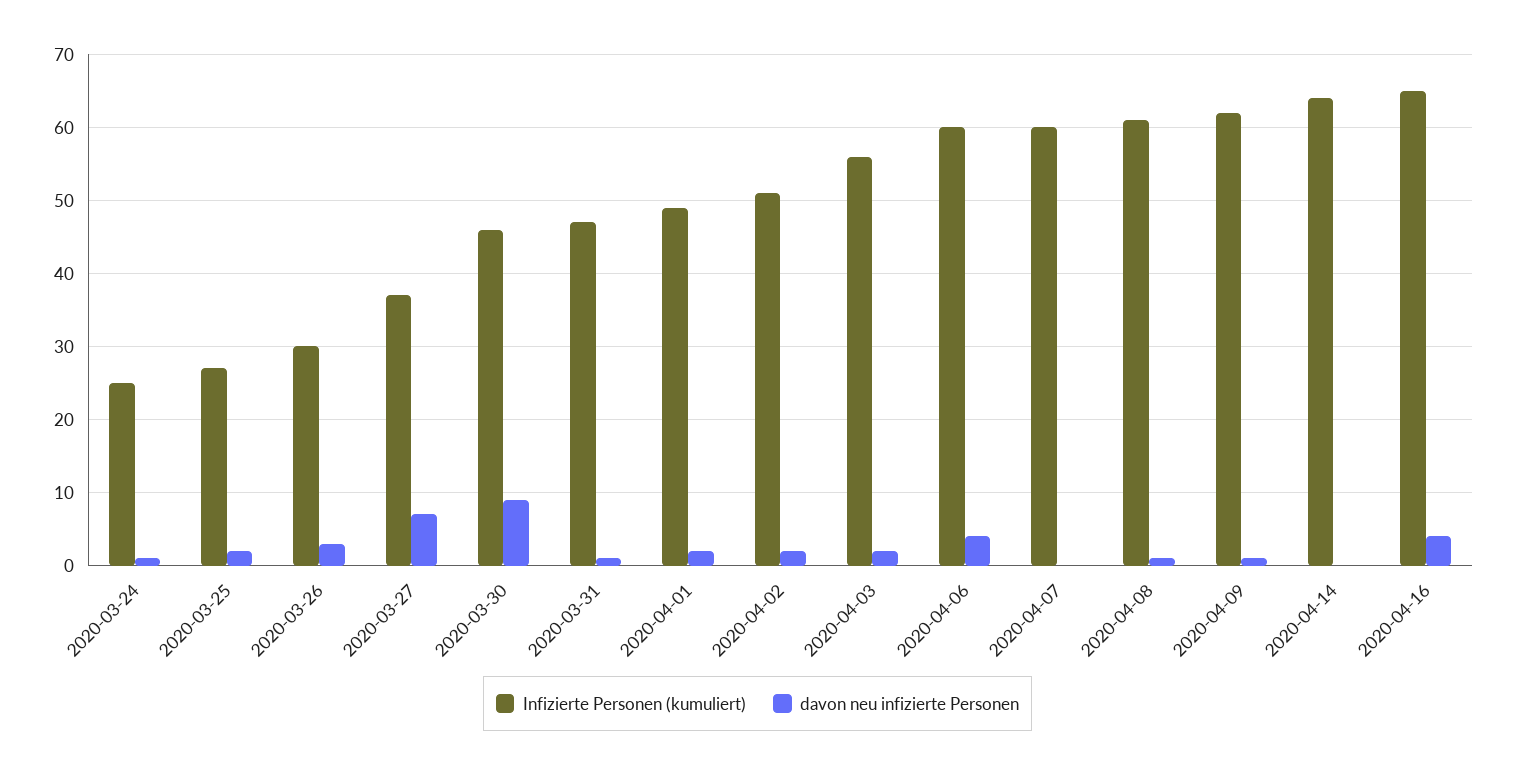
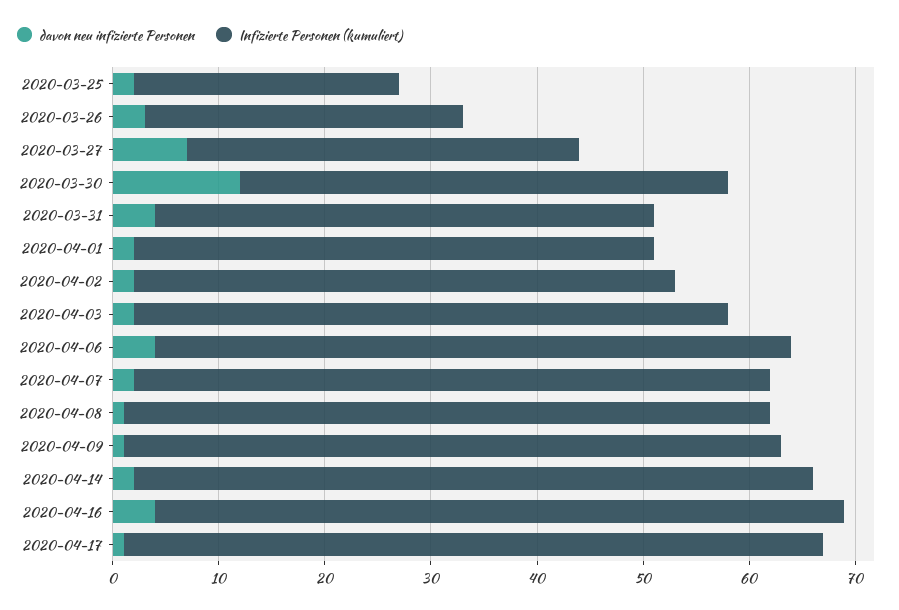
Infizierte Personen (kumuliert), 2020-03-24: 25 -> none
davon neu infizierte Personen, 2020-03-24: 1 -> none
Infizierte Personen (kumuliert), 2020-03-25: 27 -> 25
davon neu infizierte Personen, 2020-03-30: 9 -> 12
davon neu infizierte Personen, 2020-03-31: 1 -> 4
davon neu infizierte Personen, 2020-04-07: 0 -> 2
davon neu infizierte Personen, 2020-04-14: 0 -> 2
davon neu infizierte Personen, 2020-04-17: none -> 1
Infizierte Personen (kumuliert), 2020-04-17: none -> 66

